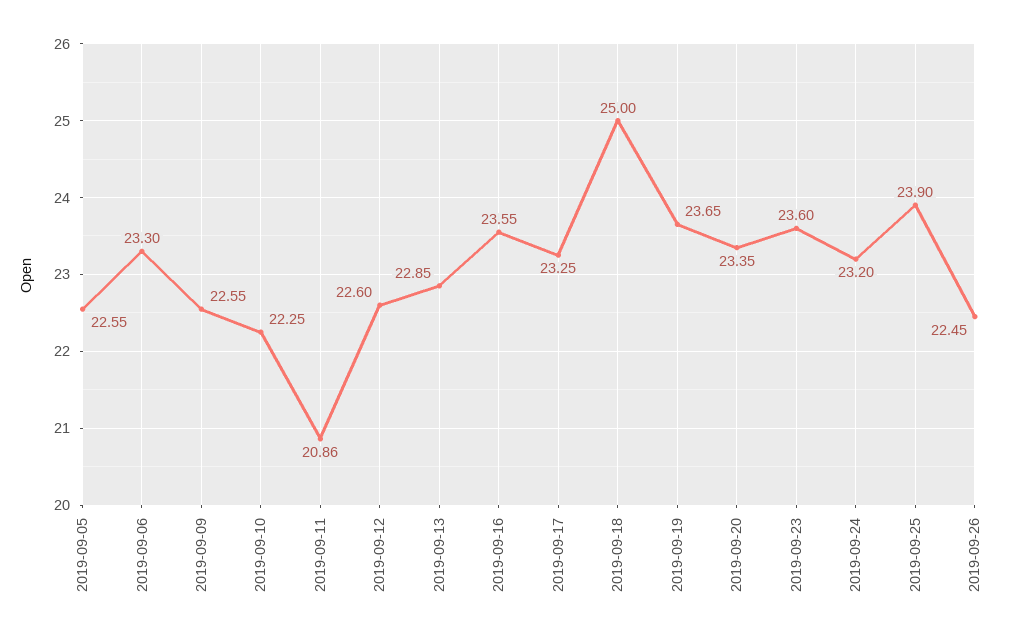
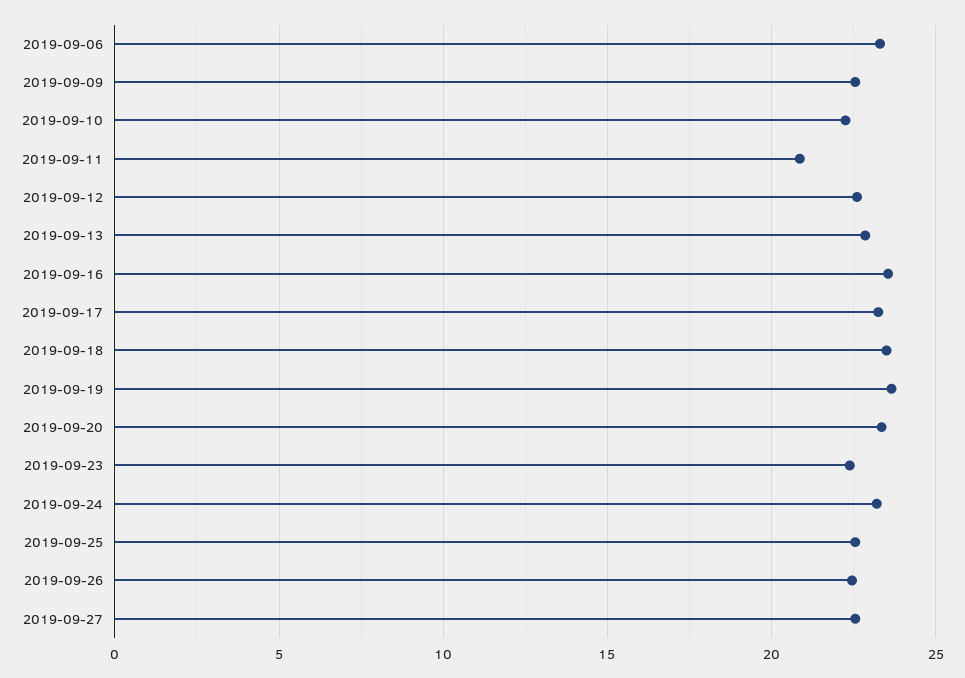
2019-09-05: 22.55 -> none
2019-09-18: 25 -> 23.5
2019-09-23: 23.6 -> 22.5
2019-09-25: 23.9 -> 22.5
2019-09-27: none -> 22.5

